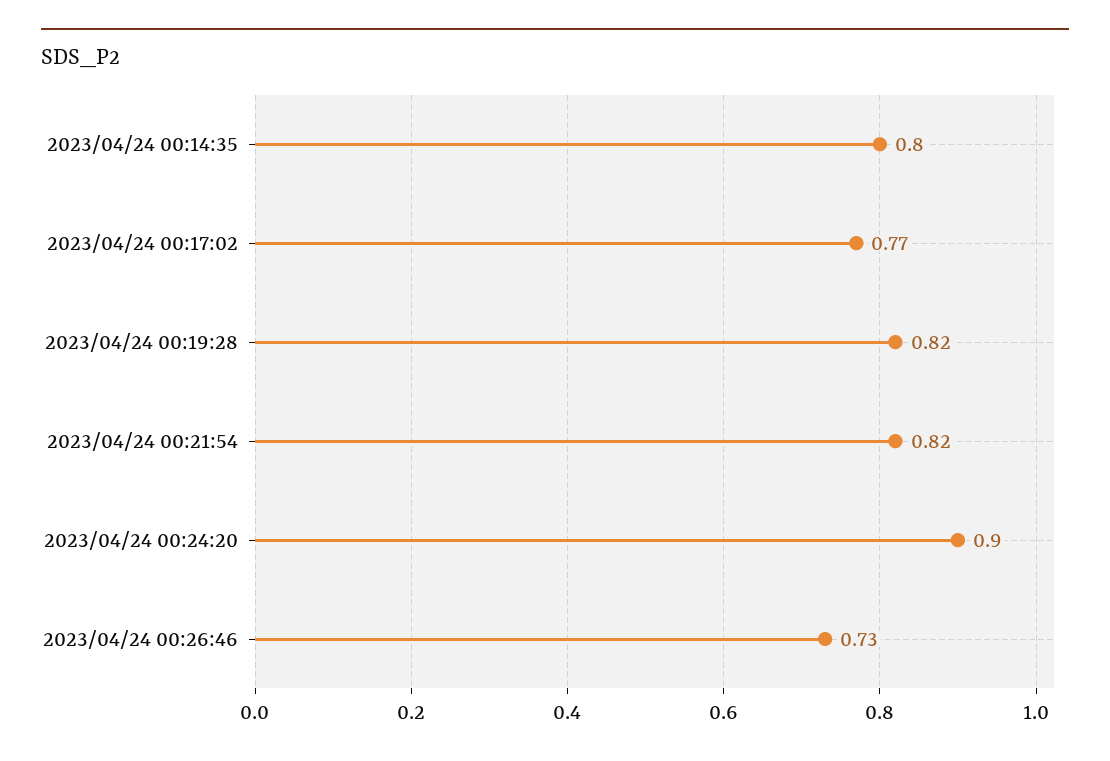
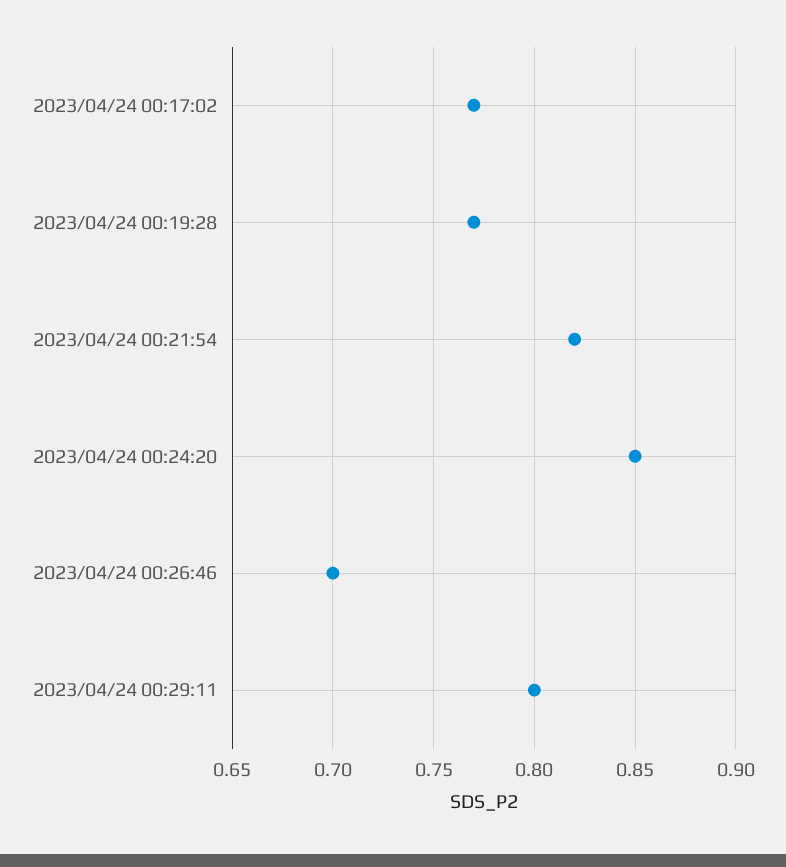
2023/04/24 00:14:35: 0.8 -> none
2023/04/24 00:19:28: 0.82 -> 0.77
2023/04/24 00:24:20: 0.9 -> 0.85
2023/04/24 00:26:46: 0.73 -> 0.7
2023/04/24 00:29:11: none -> 0.8

